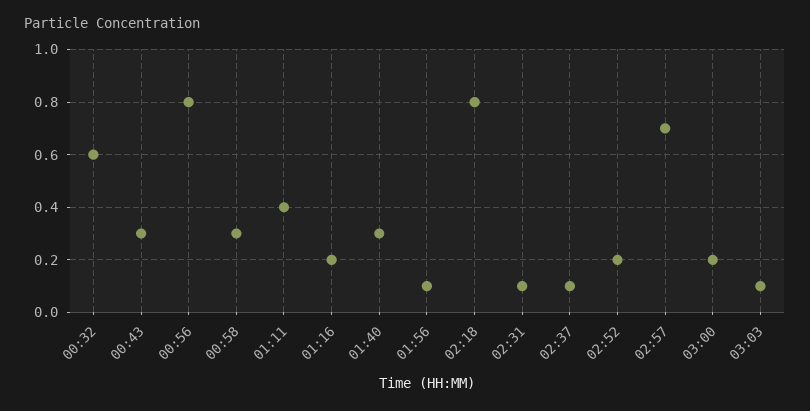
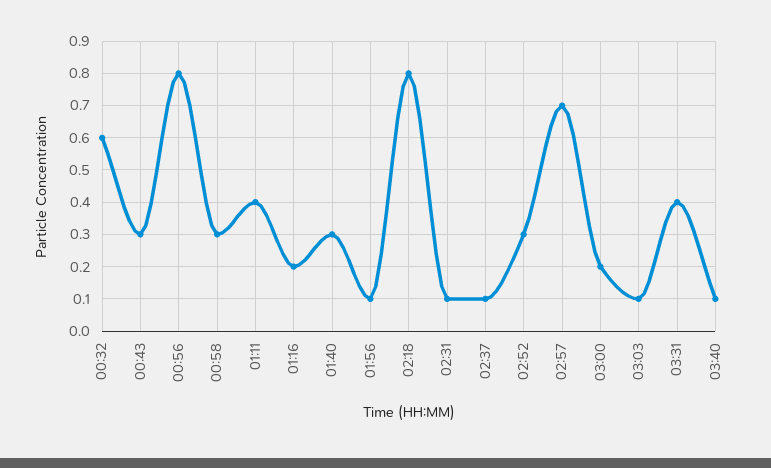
02:52: 0.2 -> 0.3
03:31: none -> 0.4
03:40: none -> 0.1

